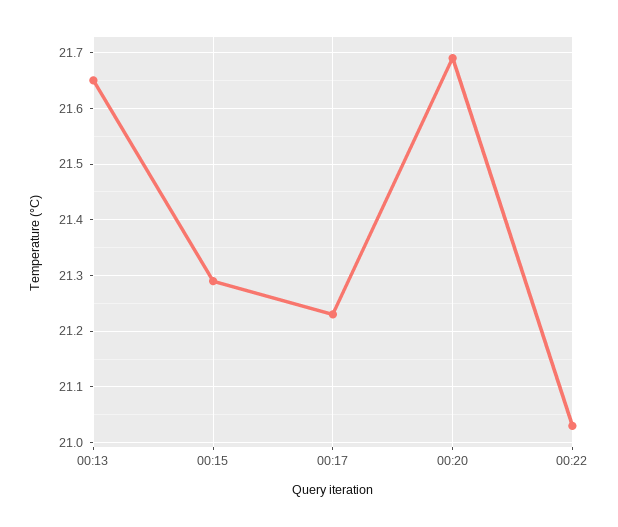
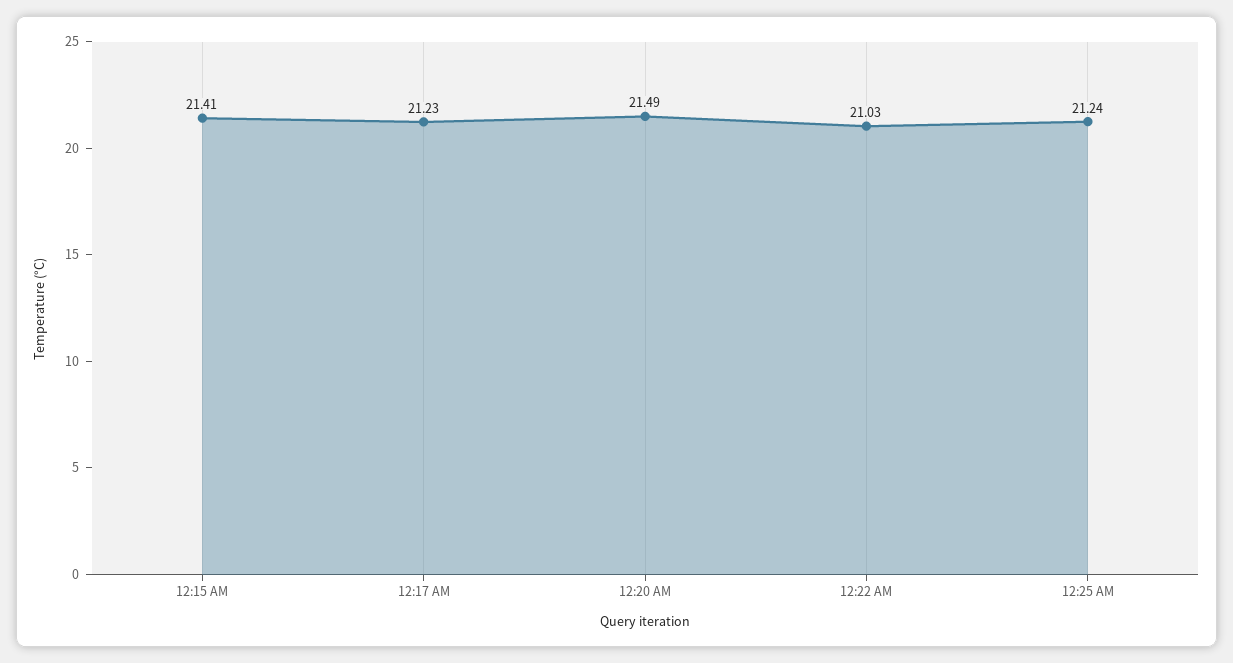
00:13: 21.65 -> none
00:15: 21.3 -> 21.41
00:20: 21.7 -> 21.49
12:25 AM: none -> 21.24

